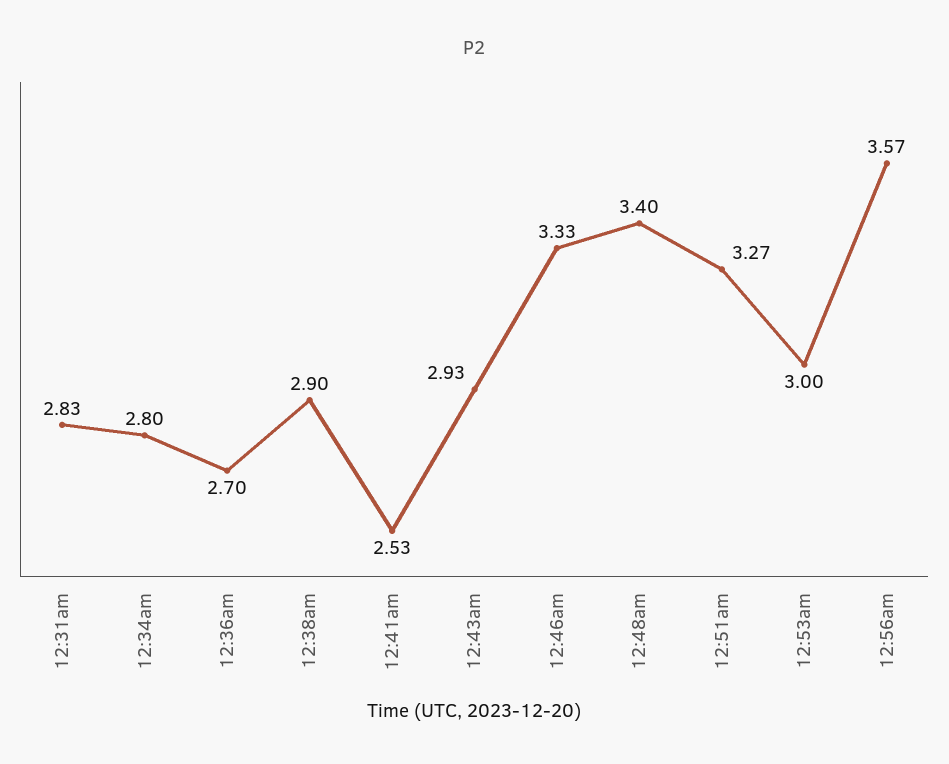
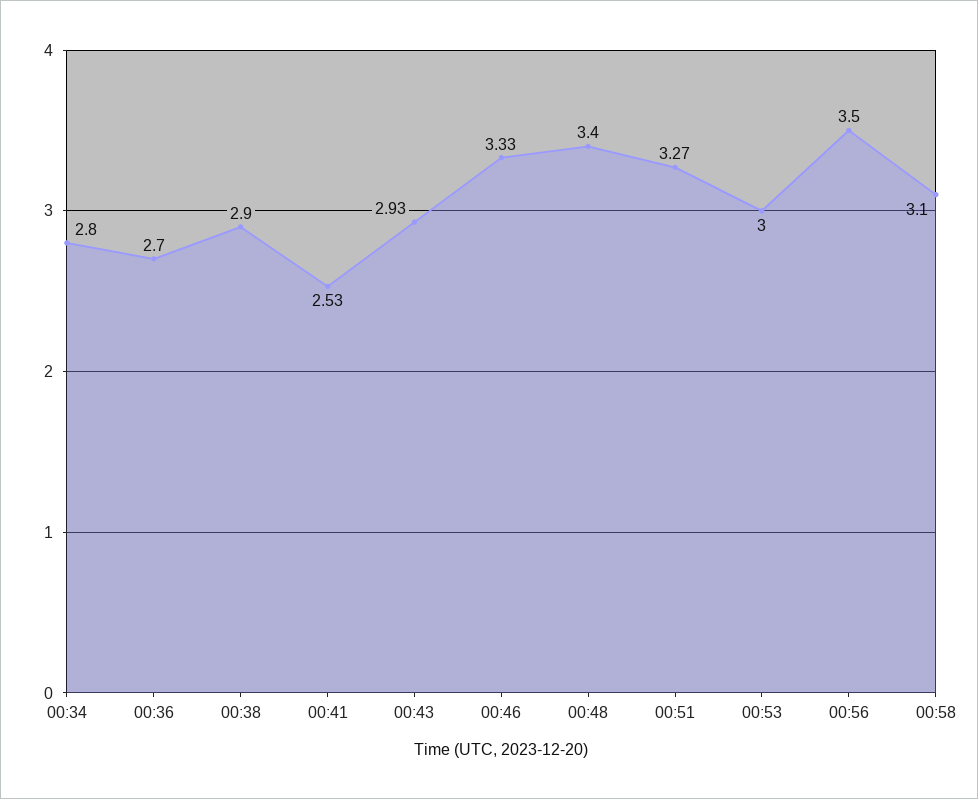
12:31am: 2.83 -> none
12:56am: 3.57 -> 3.5
00:58: none -> 3.1

